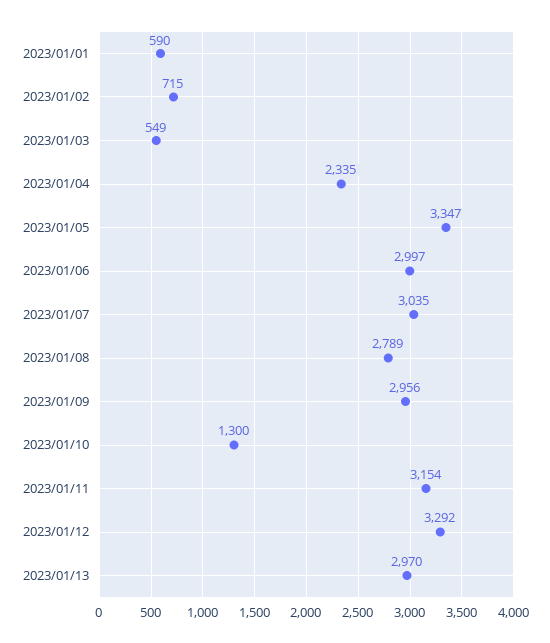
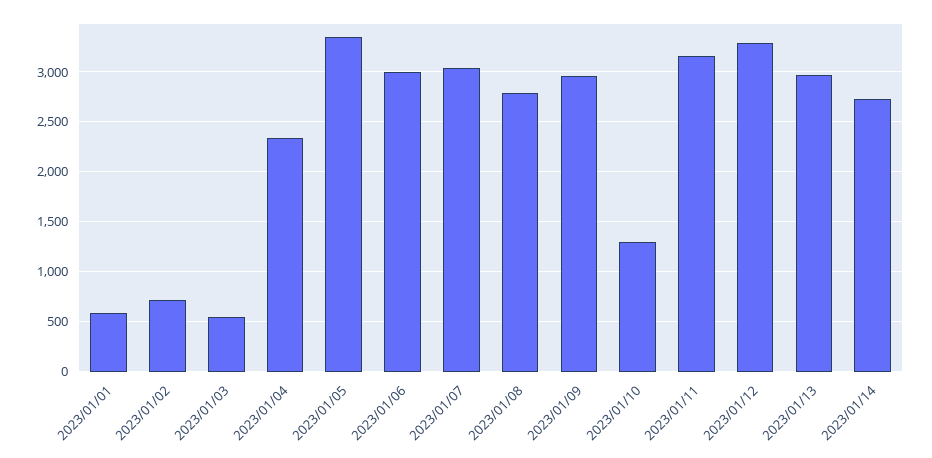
2023/01/14: none -> 2700

